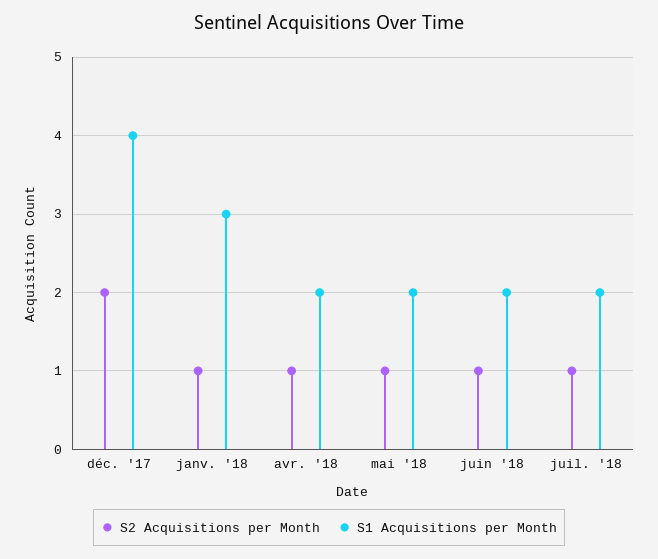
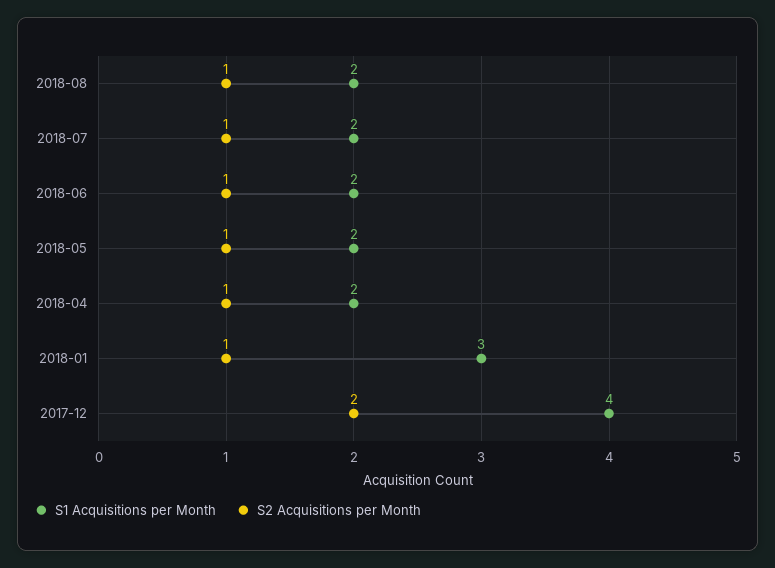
S1 Acquisitions per Month, 2018-08: none -> 2
S2 Acquisitions per Month, 2018-08: none -> 1

